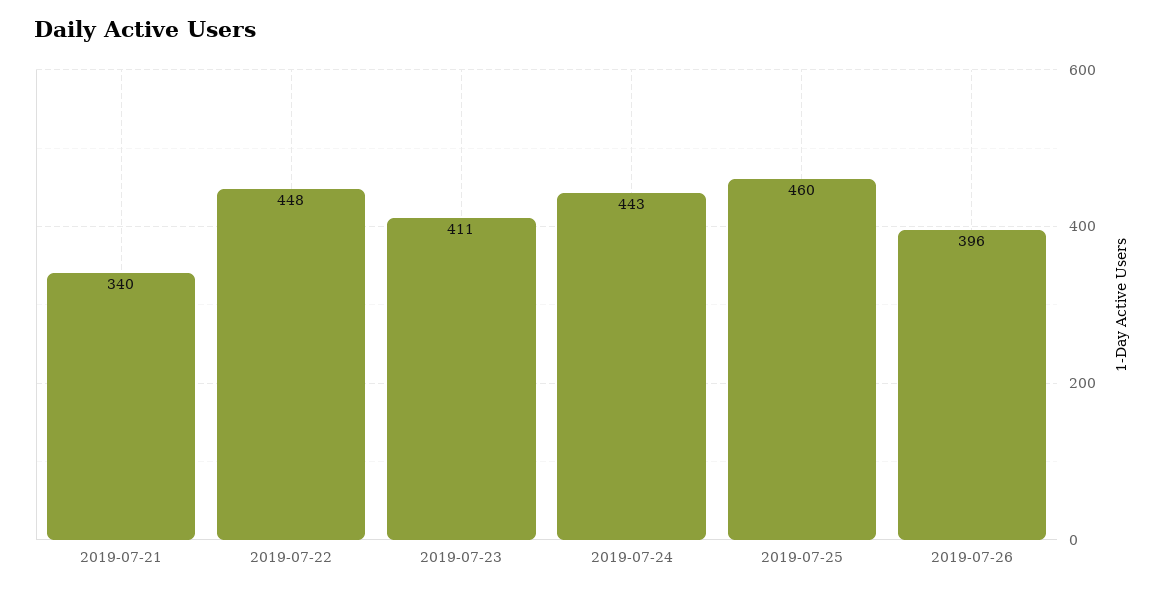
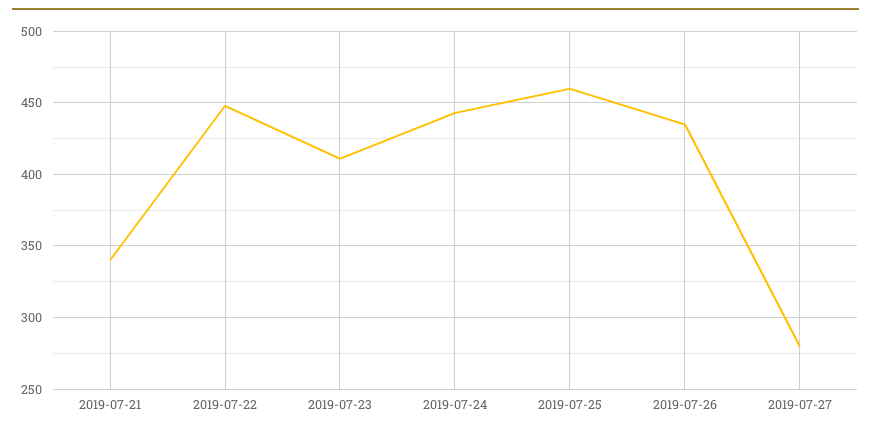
2019-07-26: 396 -> 435
2019-07-27: none -> 280

